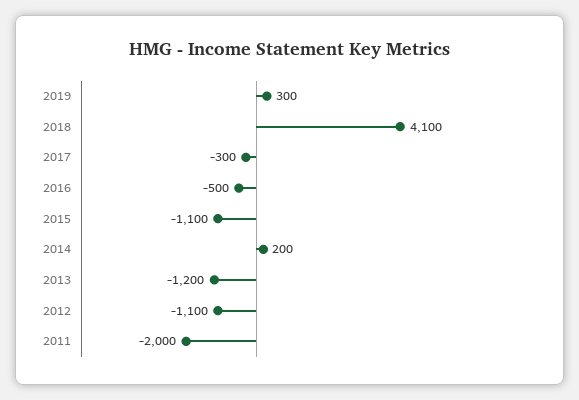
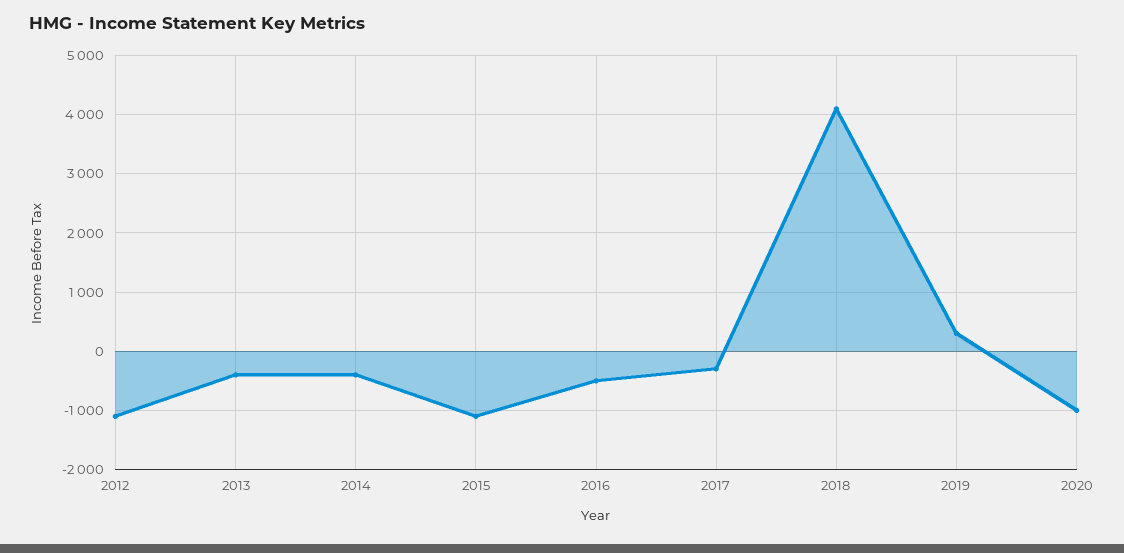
2014: 200 -> -400
2013: -1200 -> -400
2011: -2000 -> none
2020: none -> -1000

